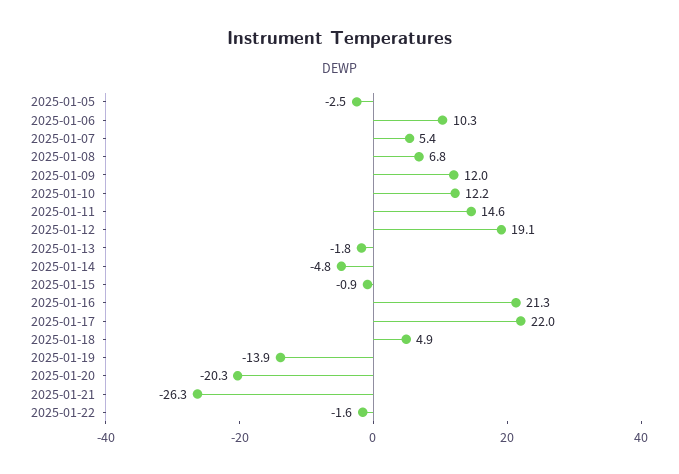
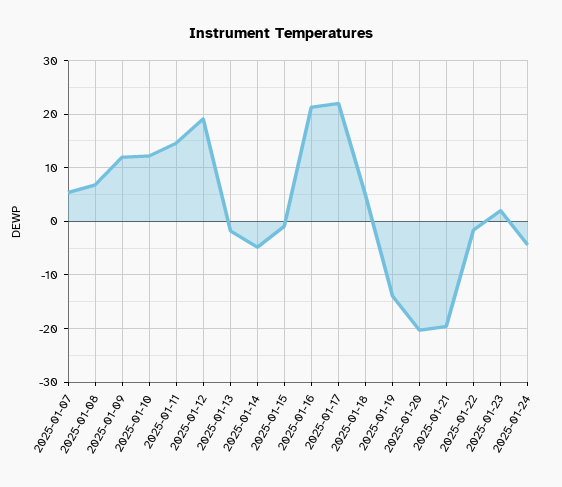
2025-01-05: -2.5 -> none
2025-01-06: 10.3 -> none
2025-01-21: -26.3 -> -20
2025-01-23: none -> 2
2025-01-24: none -> -4

